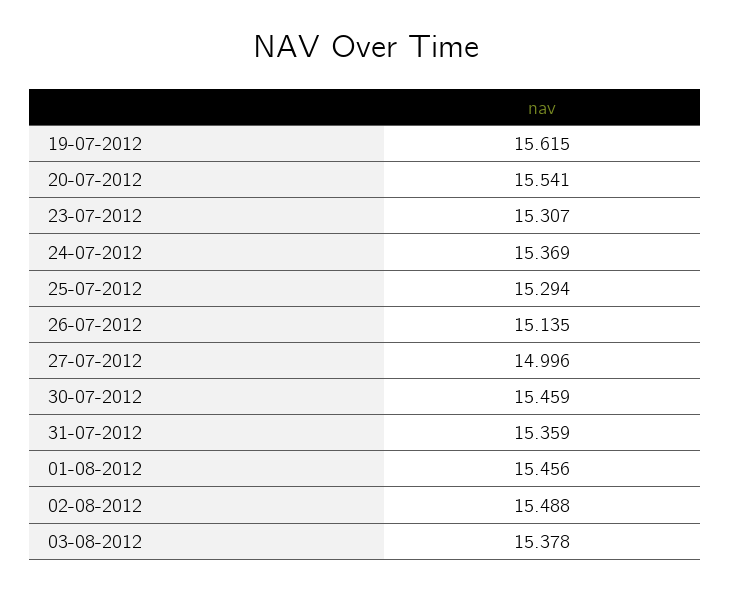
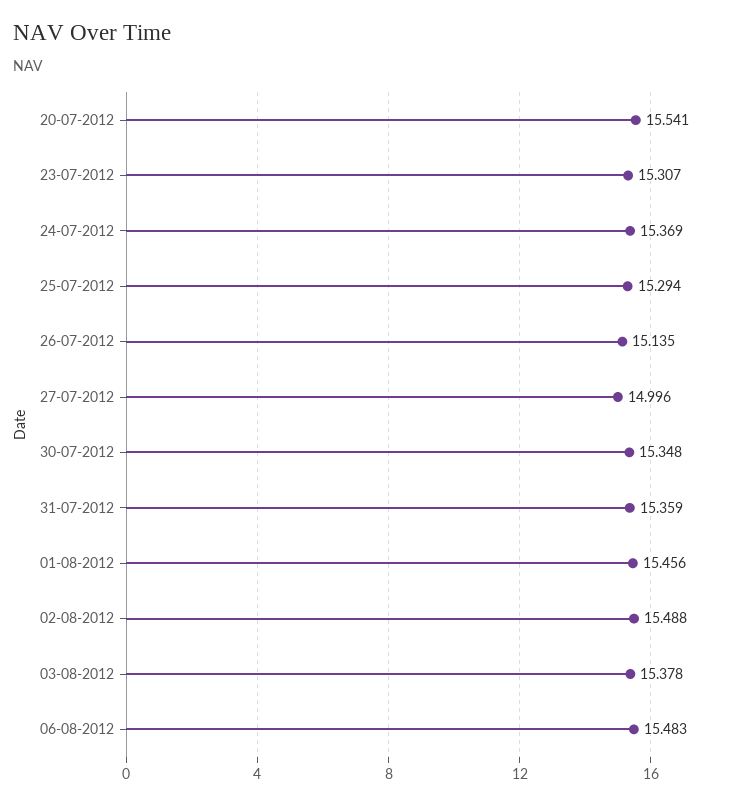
19-07-2012: 15.615 -> none
30-07-2012: 15.459 -> 15.348
06-08-2012: none -> 15.483

